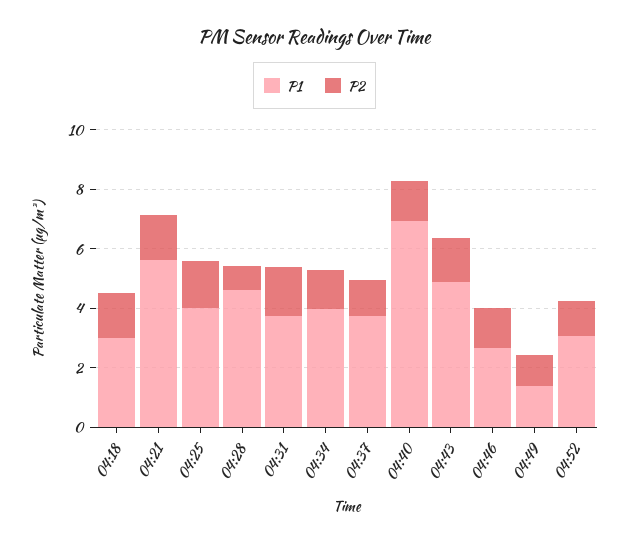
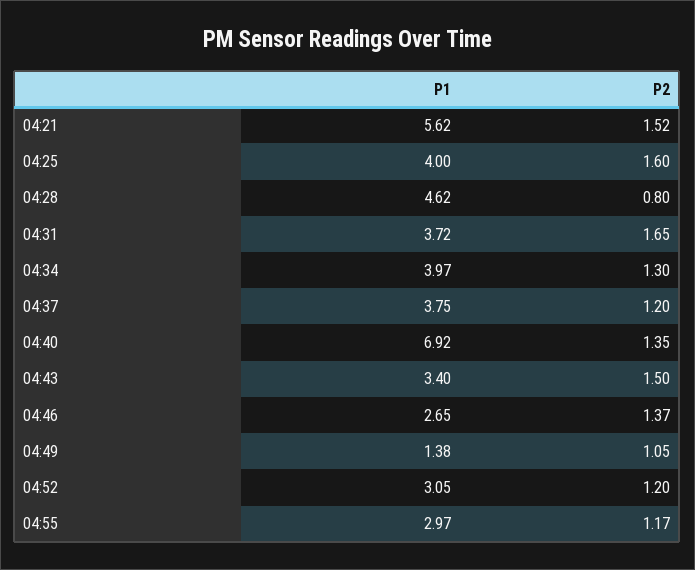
P1, 04:18: 3 -> none
P2, 04:18: 1.5 -> none
P1, 04:43: 5 -> 3.4
P1, 04:55: none -> 2.97
P2, 04:55: none -> 1.17

